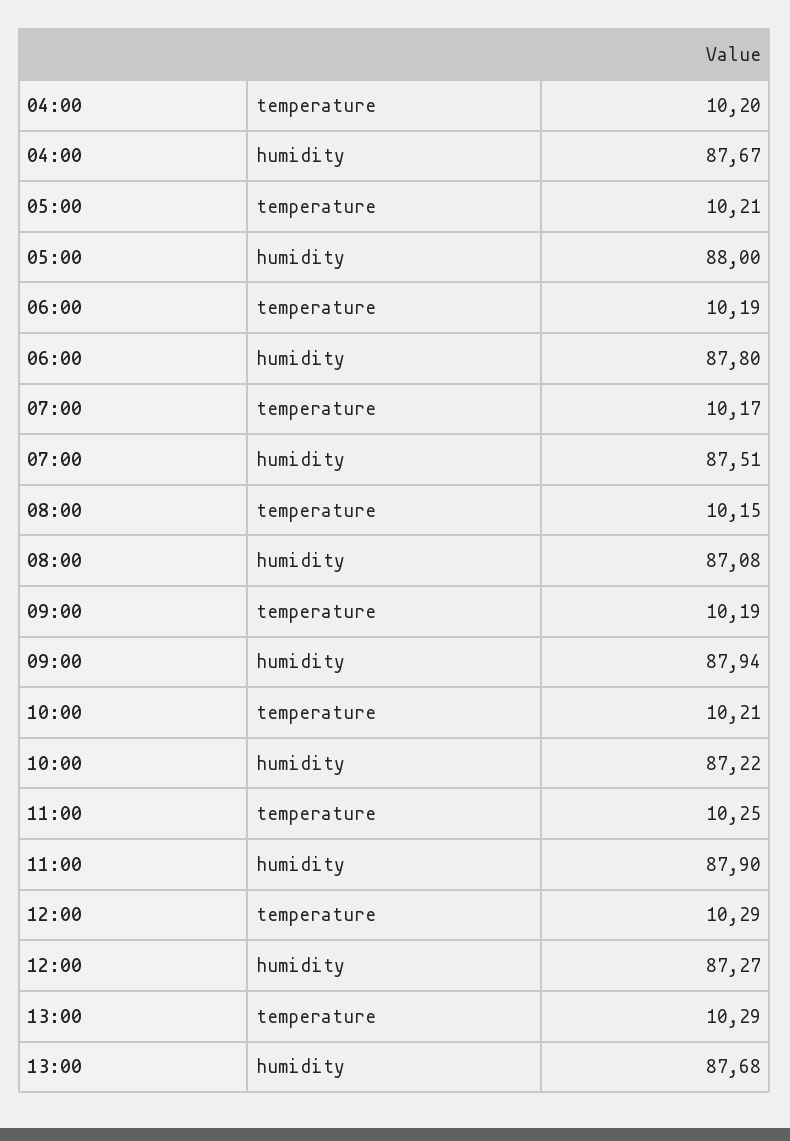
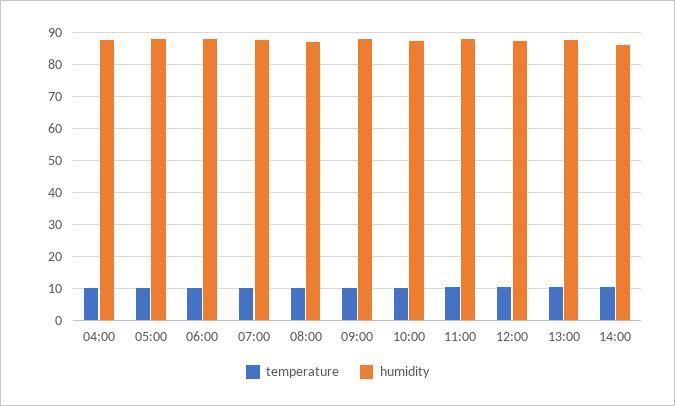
temperature, 14:00: none -> 10
humidity, 14:00: none -> 86

